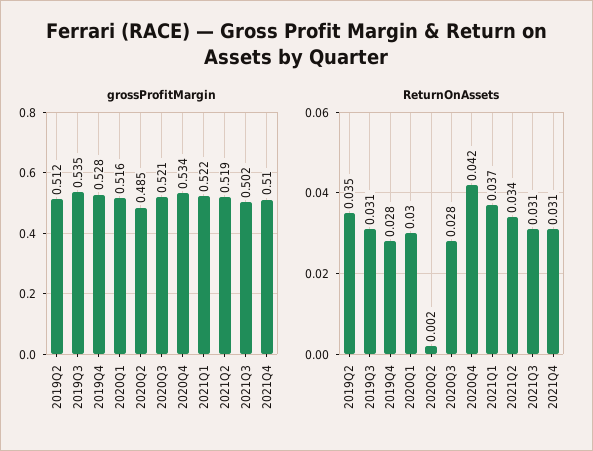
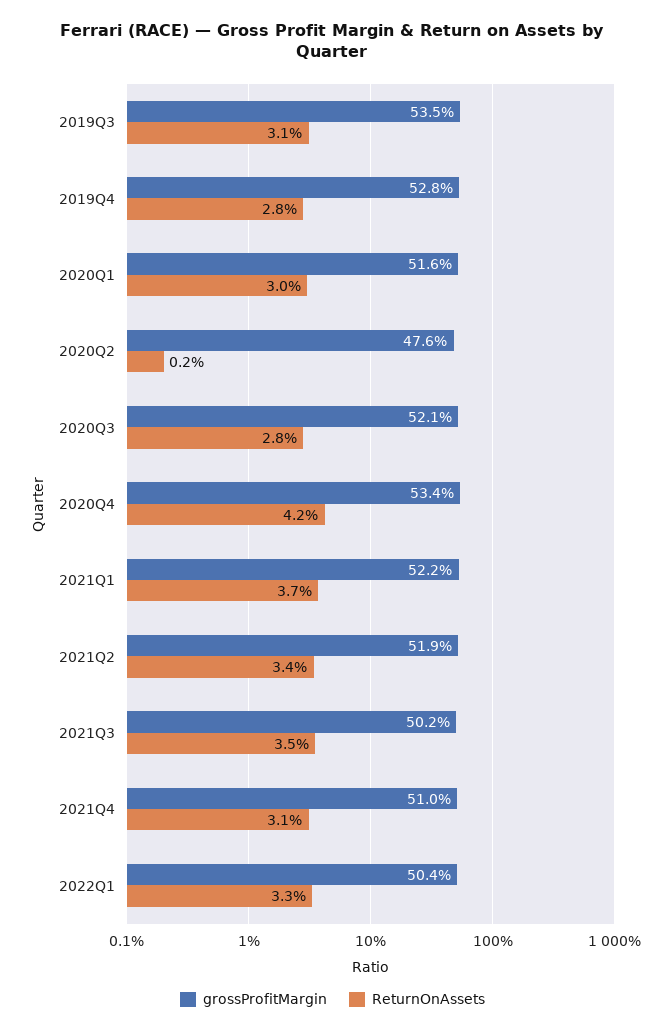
grossProfitMargin, 2019Q2: 0.512 -> none
grossProfitMargin, 2020Q2: 0.485 -> 0.476
ReturnOnAssets, 2019Q2: 0.035 -> none
ReturnOnAssets, 2021Q3: 0.031 -> 0.035
grossProfitMargin, 2022Q1: none -> 0.504
ReturnOnAssets, 2022Q1: none -> 0.033

